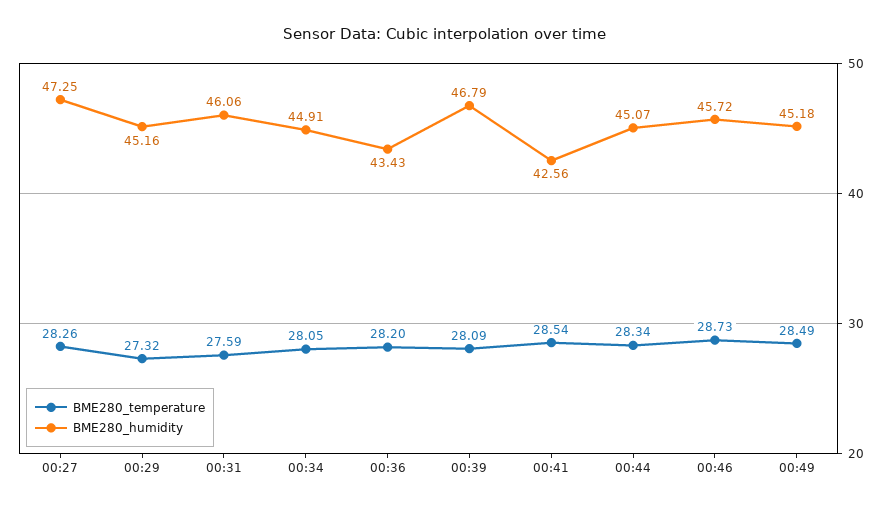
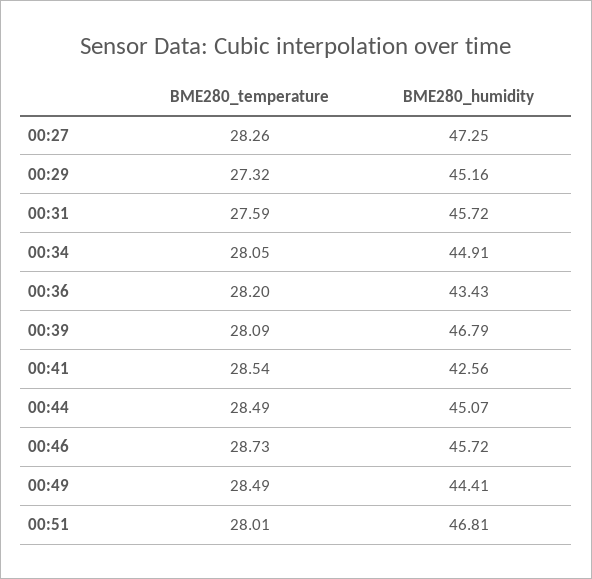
BME280_humidity, 00:31: 46.06 -> 45.72
BME280_temperature, 00:44: 28.34 -> 28.49
BME280_humidity, 00:49: 45.18 -> 44.41
BME280_temperature, 00:51: none -> 28.01
BME280_humidity, 00:51: none -> 46.81

